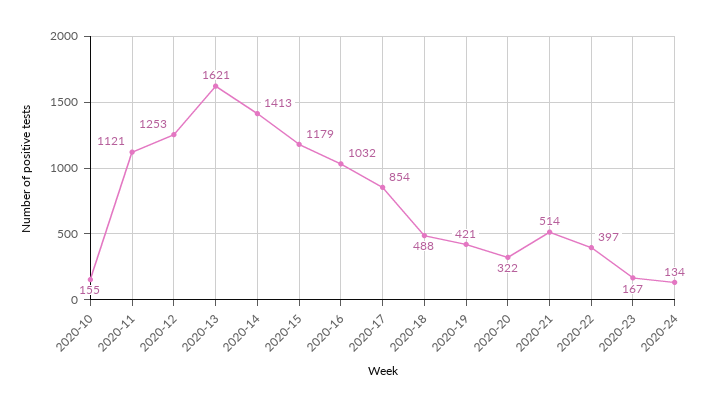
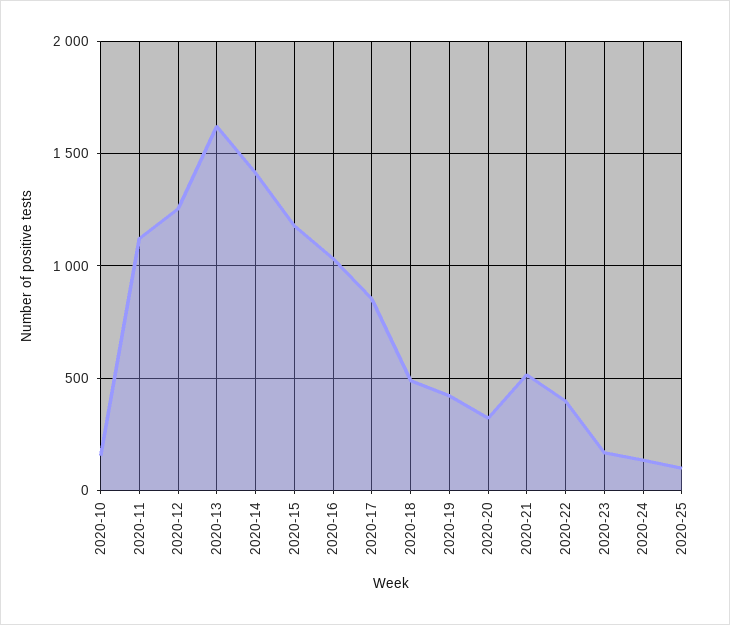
2020-25: none -> 100

